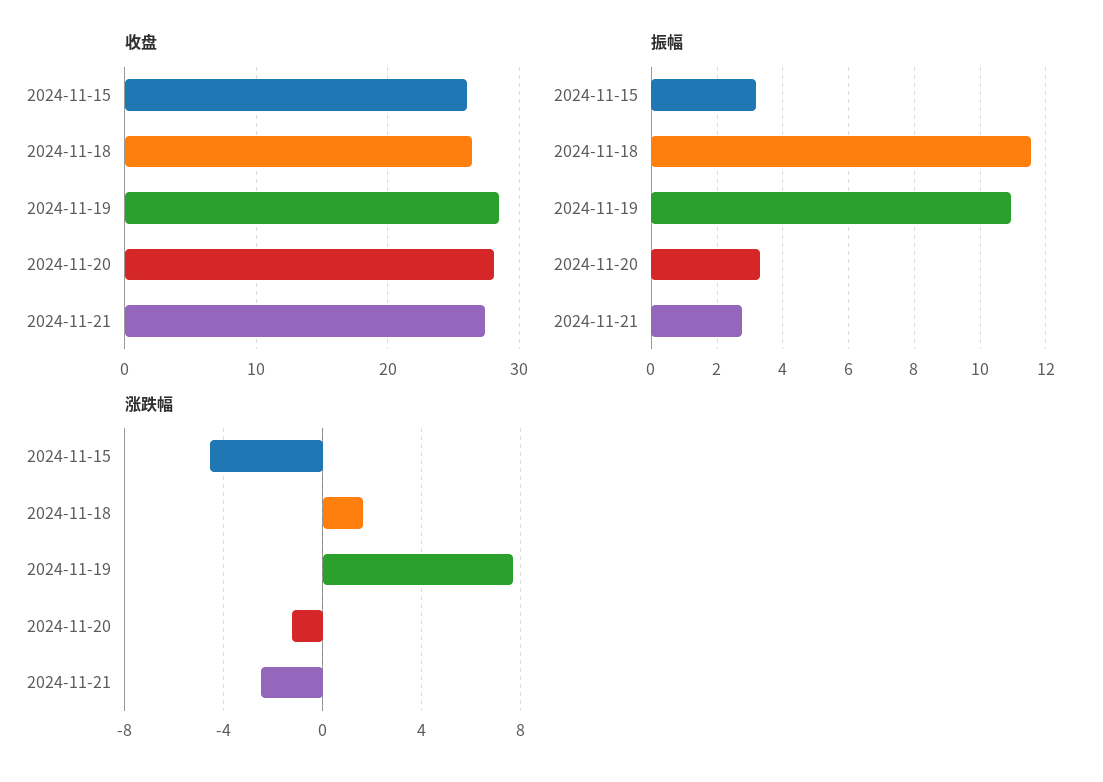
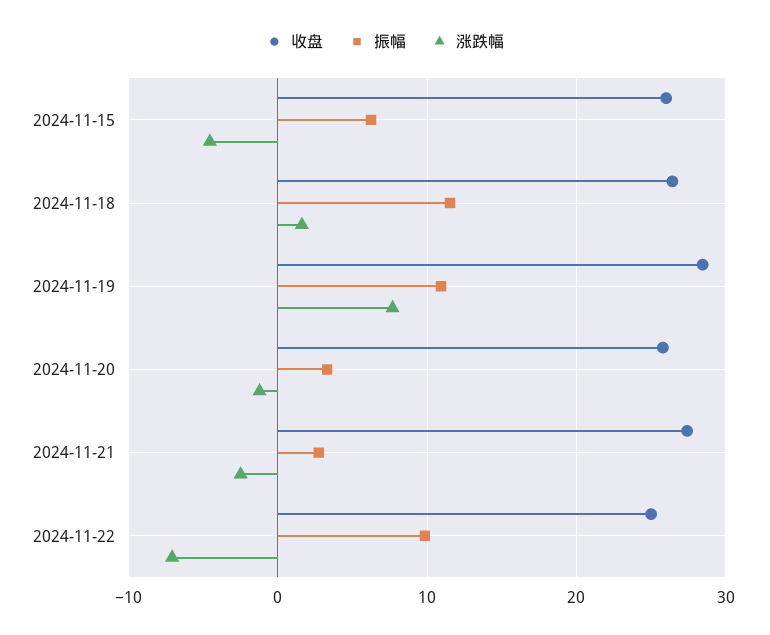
收盘, 2024-11-20: 28 -> 26
振幅, 2024-11-15: 3.2 -> 6
收盘, 2024-11-22: none -> 25
振幅, 2024-11-22: none -> 10
涨跌幅, 2024-11-22: none -> -7

